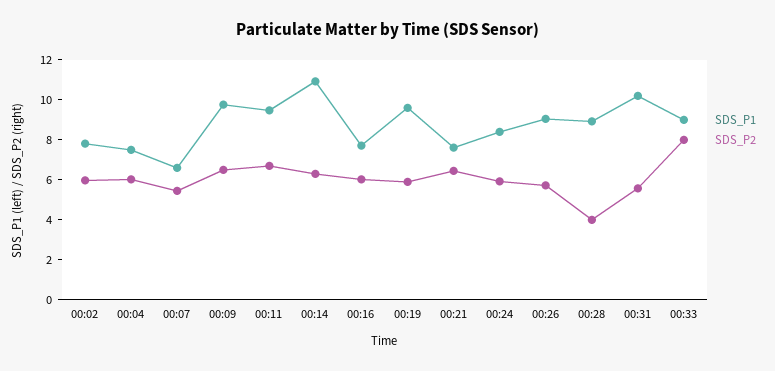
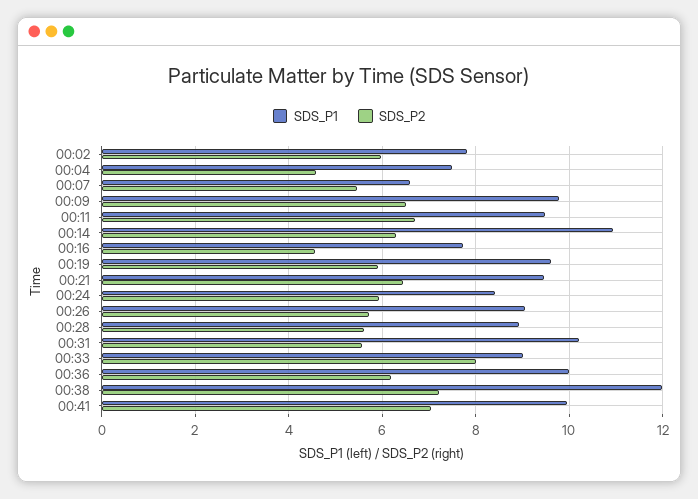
SDS_P2, 00:04: 6 -> 4.6
SDS_P2, 00:16: 6 -> 4.6
SDS_P1, 00:21: 7.5 -> 9.4
SDS_P2, 00:28: 4 -> 5.6
SDS_P1, 00:36: none -> 10
SDS_P2, 00:36: none -> 6.2
SDS_P1, 00:38: none -> 12
SDS_P2, 00:38: none -> 7.2
SDS_P1, 00:41: none -> 10
SDS_P2, 00:41: none -> 7

